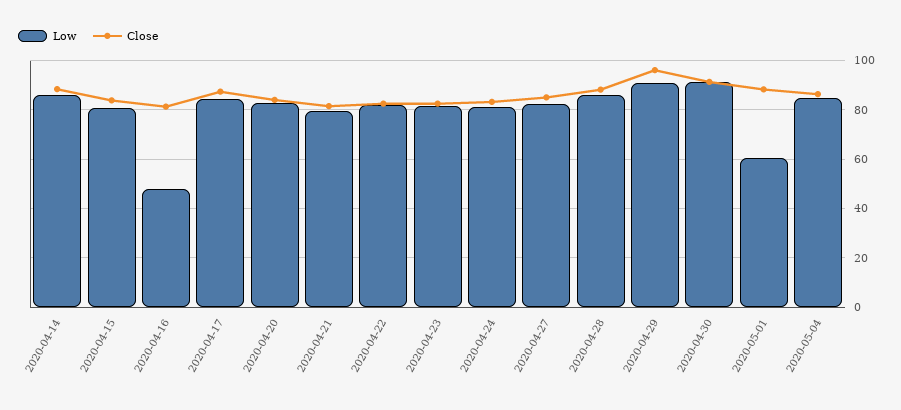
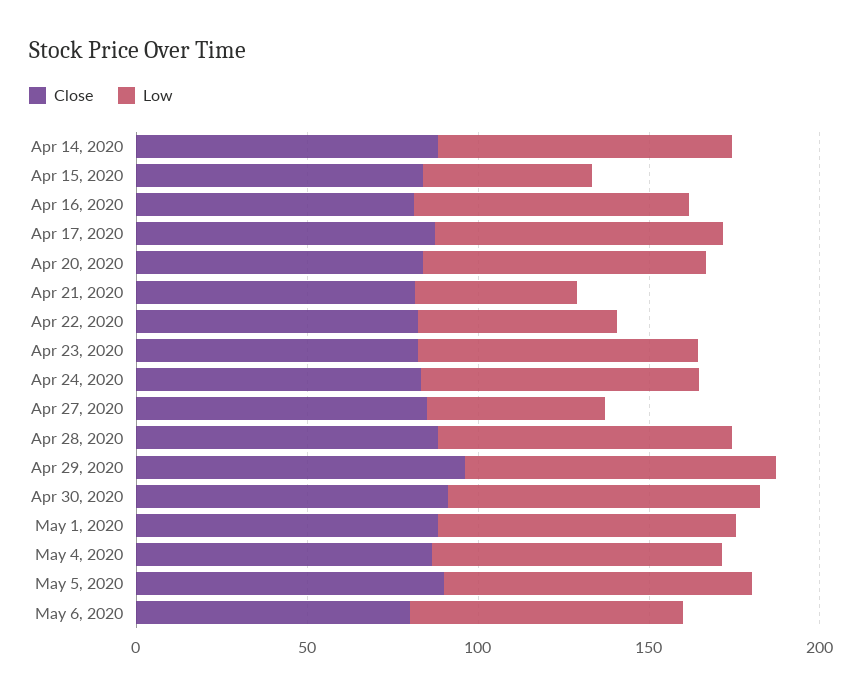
Low, 2020-04-15: 80 -> 50
Low, 2020-04-16: 47.5 -> 80
Low, 2020-04-21: 80 -> 50
Low, 2020-04-22: 82.5 -> 60
Low, 2020-04-27: 82.5 -> 50
Low, 2020-05-01: 60 -> 90
Close, May 5, 2020: none -> 90
Low, May 5, 2020: none -> 90
Close, May 6, 2020: none -> 80
Low, May 6, 2020: none -> 80

